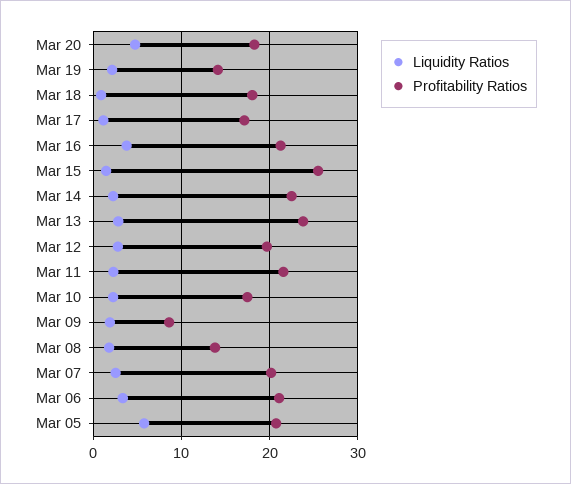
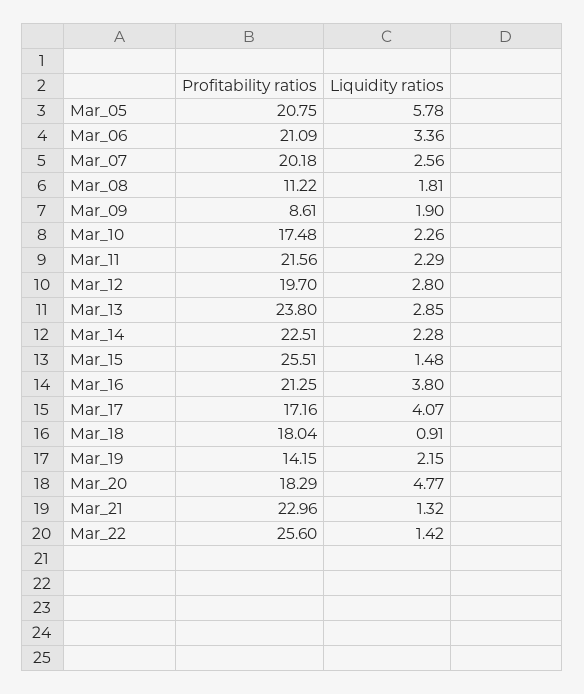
Liquidity Ratios, Mar 17: 1 -> 4.07
Profitability Ratios, Mar 08: 14 -> 11.22
Profitability Ratios, Mar_21: none -> 22.96
Liquidity Ratios, Mar_21: none -> 1.32
Profitability Ratios, Mar_22: none -> 25.6
Liquidity Ratios, Mar_22: none -> 1.42

